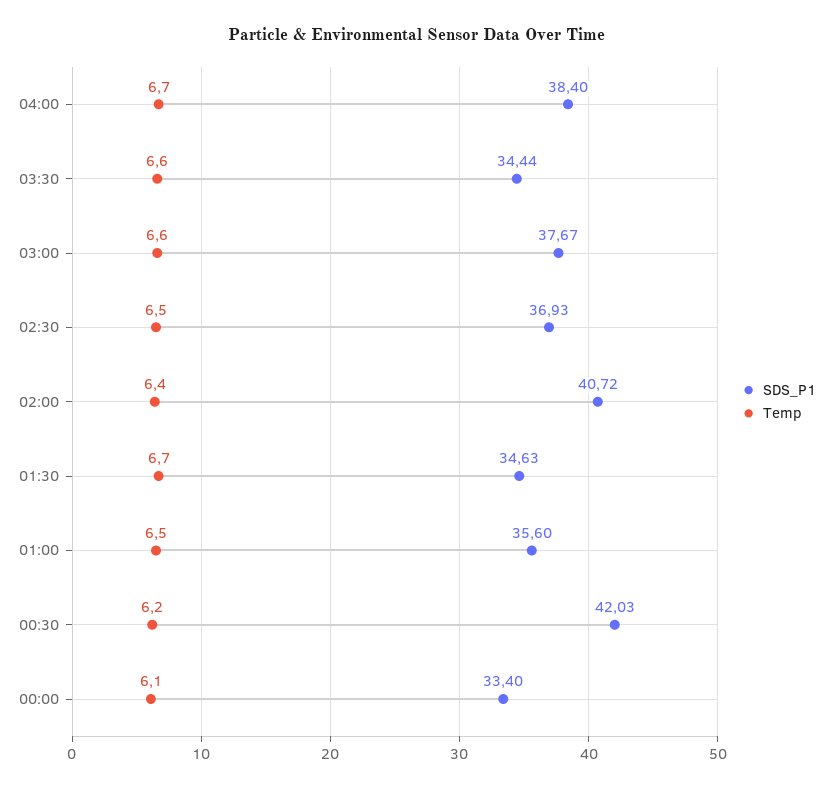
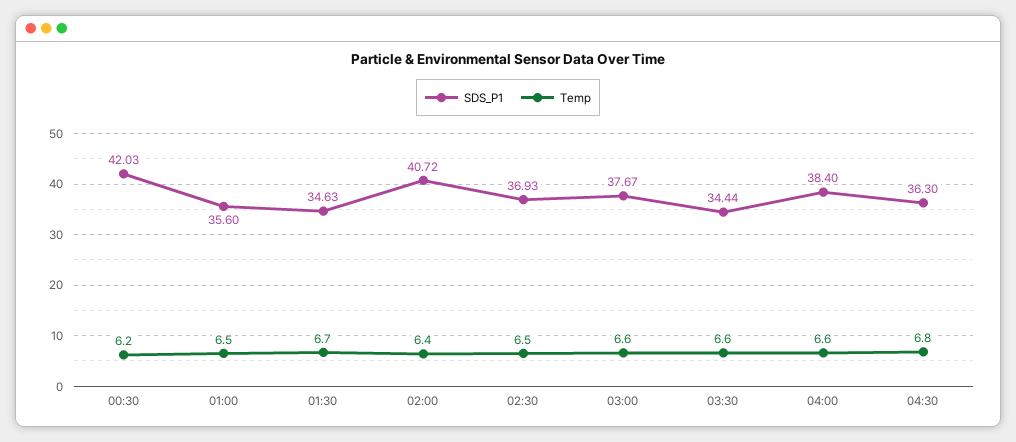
Temp, 04:00: 6.7 -> 6.6
SDS_P1, 00:00: 33.4 -> none
Temp, 00:00: 6.1 -> none
SDS_P1, 04:30: none -> 36.3
Temp, 04:30: none -> 6.8

